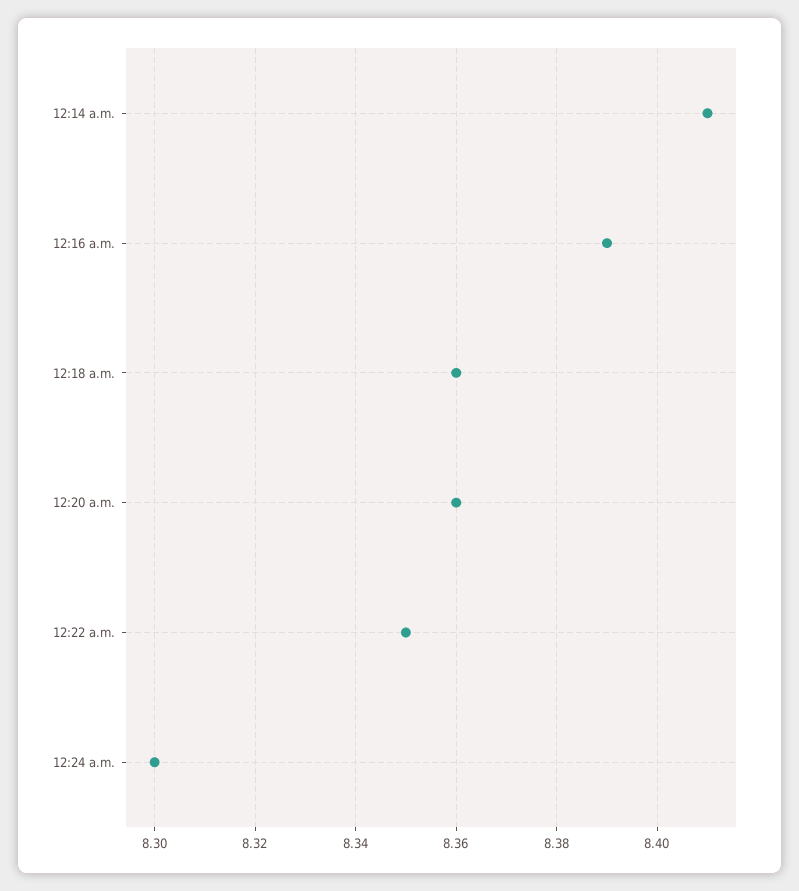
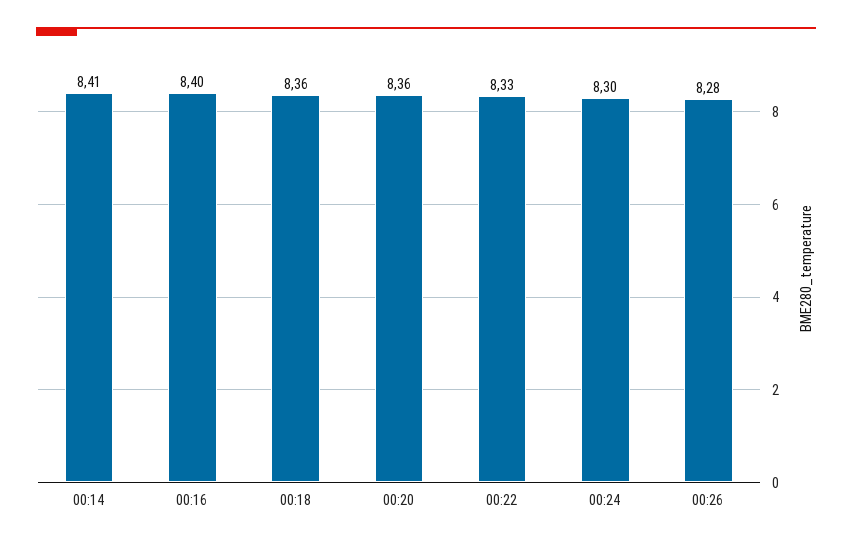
12:16 a.m.: 8.39 -> 8.4
12:22 a.m.: 8.35 -> 8.33
00:26: none -> 8.28

